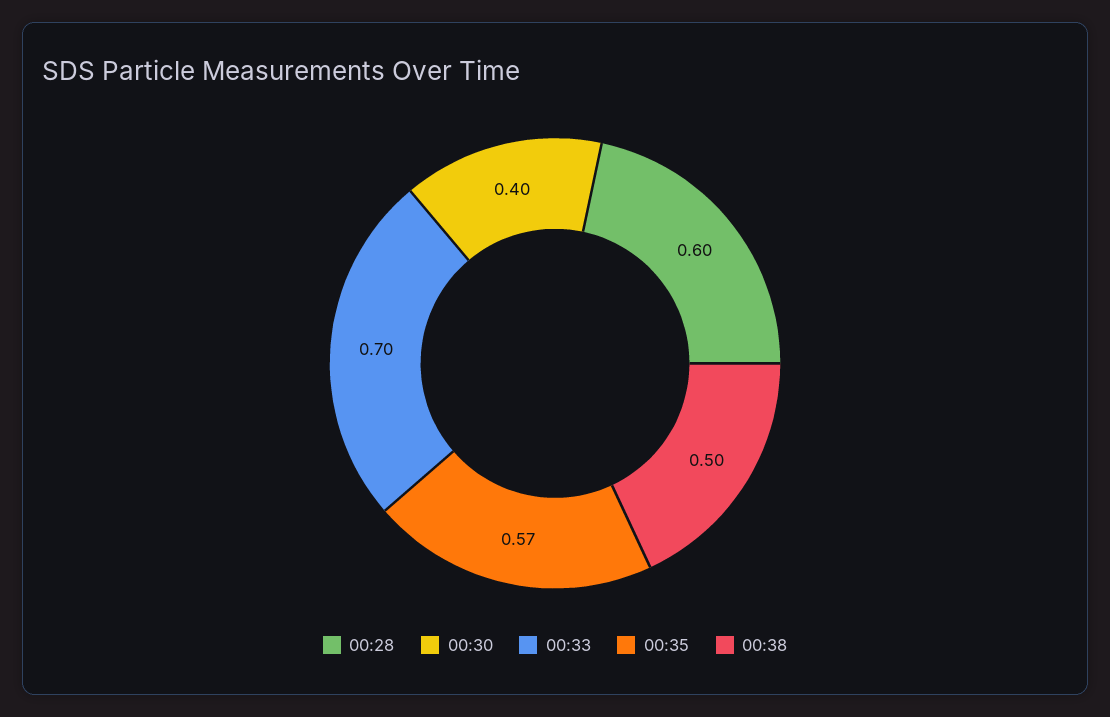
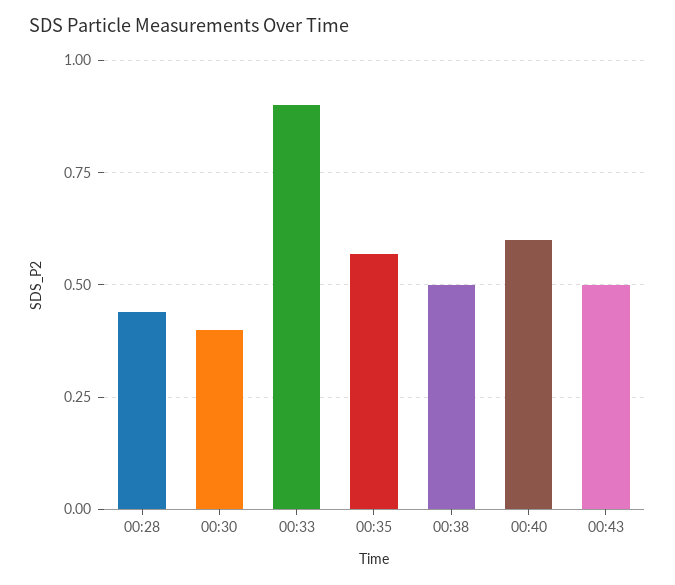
00:28: 0.6 -> 0.45
00:33: 0.7 -> 0.9
00:40: none -> 0.6
00:43: none -> 0.5

